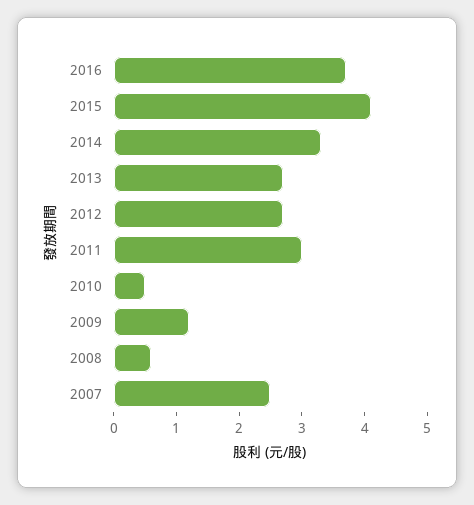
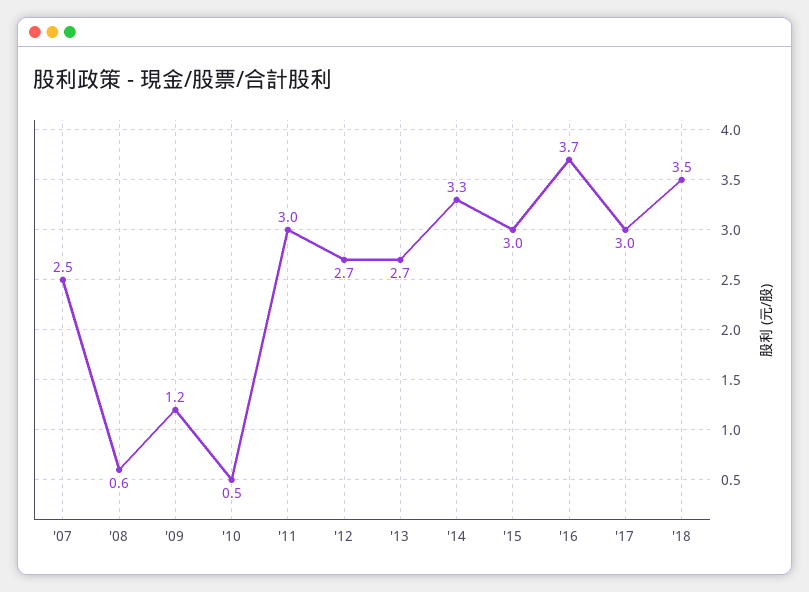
2015: 4 -> 3
'17: none -> 3
'18: none -> 3.5

